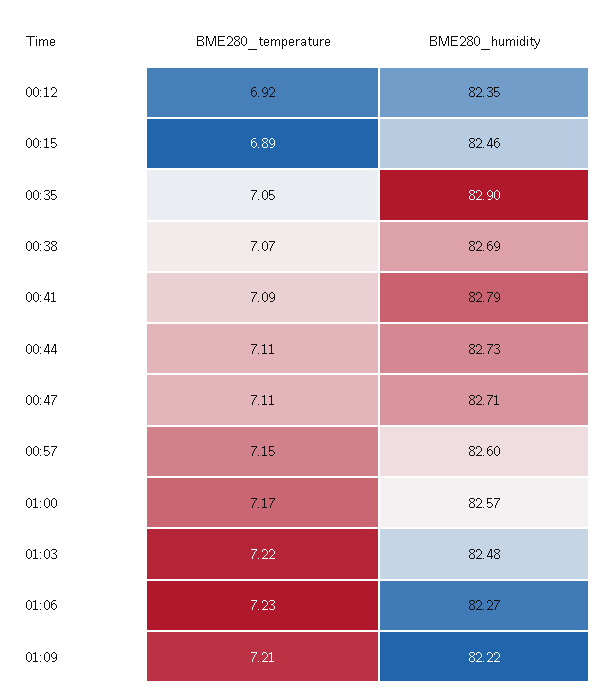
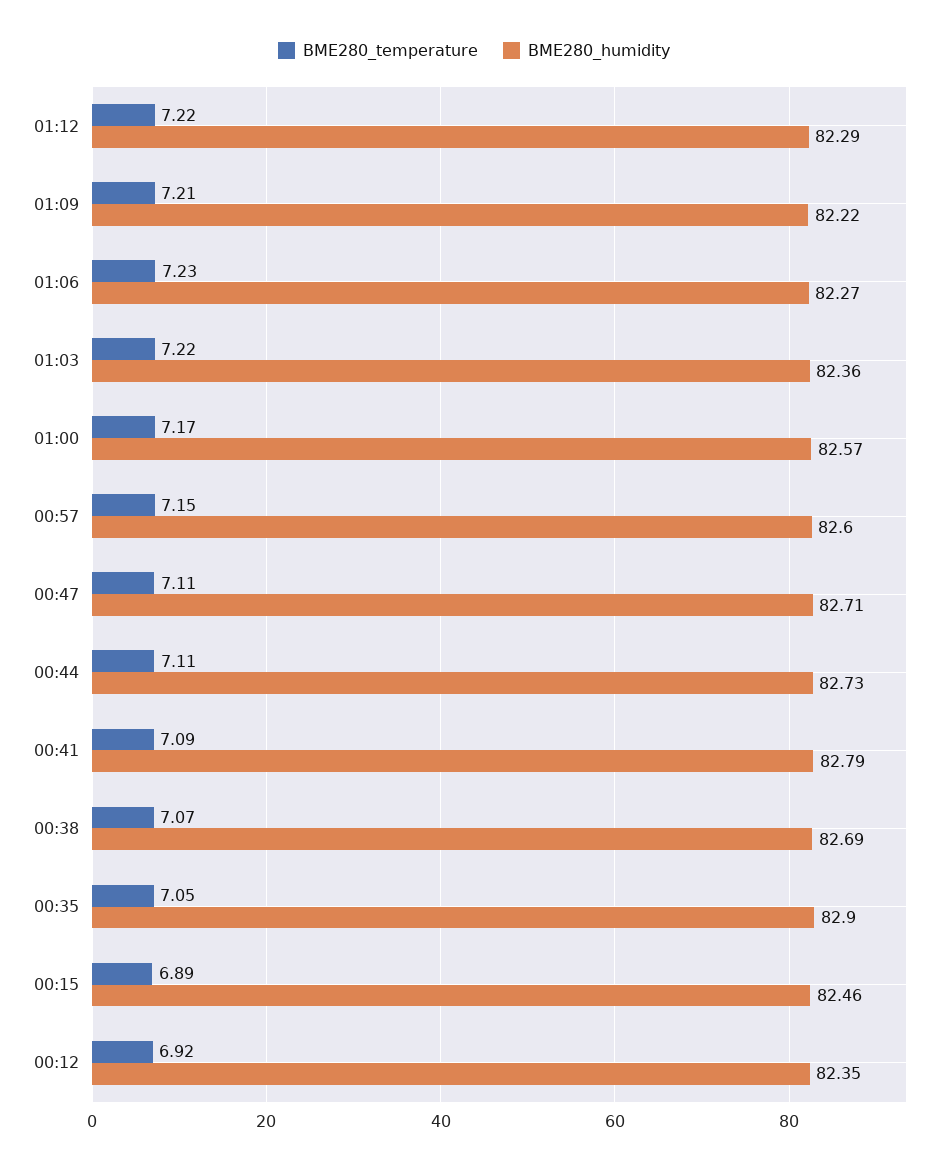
BME280_humidity, 01:03: 82.48 -> 82.36
BME280_temperature, 01:12: none -> 7.22
BME280_humidity, 01:12: none -> 82.29

